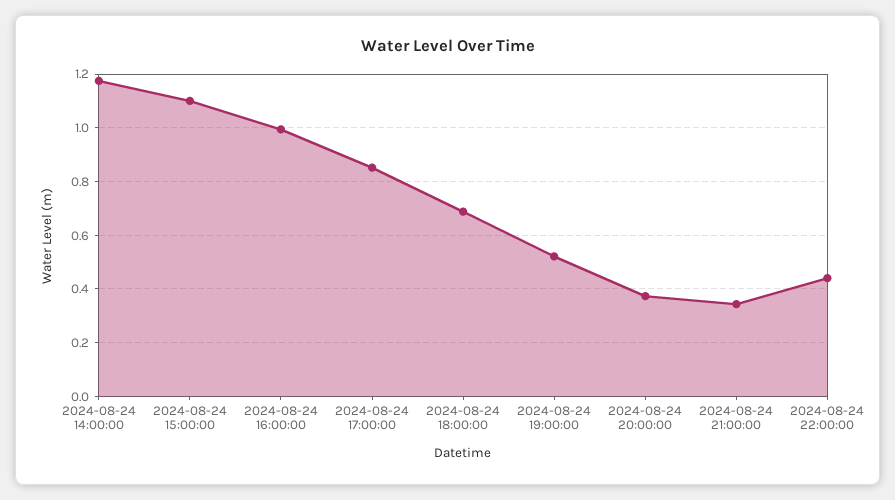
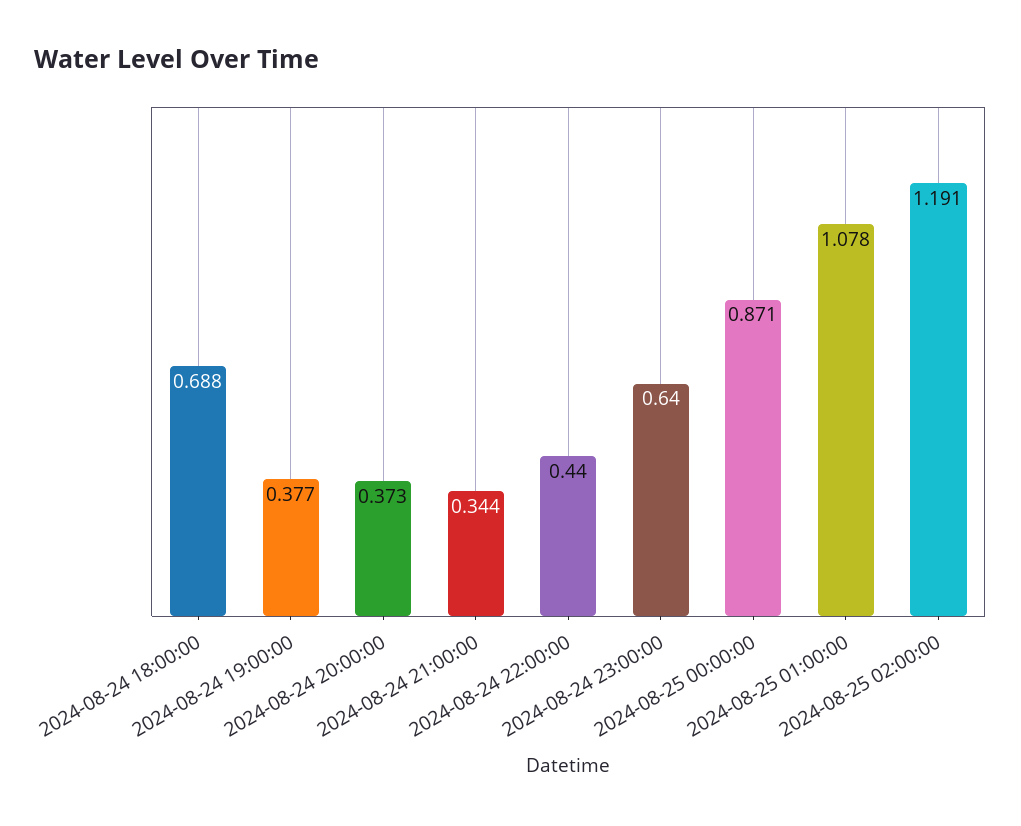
2024-08-24 14:00:00: 1.175 -> none
2024-08-24 15:00:00: 1.1 -> none
2024-08-24 16:00:00: 1 -> none
2024-08-24 17:00:00: 0.85 -> none
2024-08-24 19:00:00: 0.525 -> 0.377
2024-08-24 23:00:00: none -> 0.64
2024-08-25 00:00:00: none -> 0.871
2024-08-25 01:00:00: none -> 1.078
2024-08-25 02:00:00: none -> 1.191

